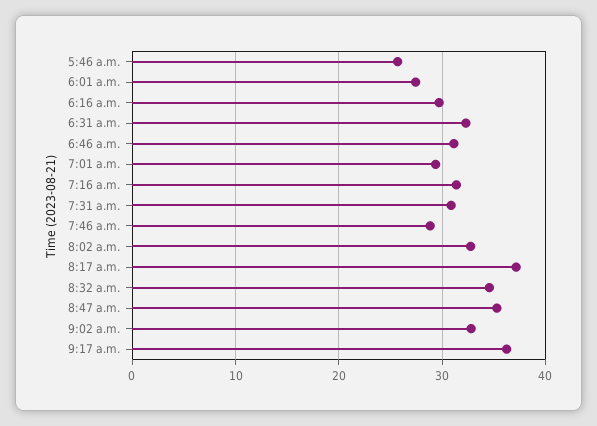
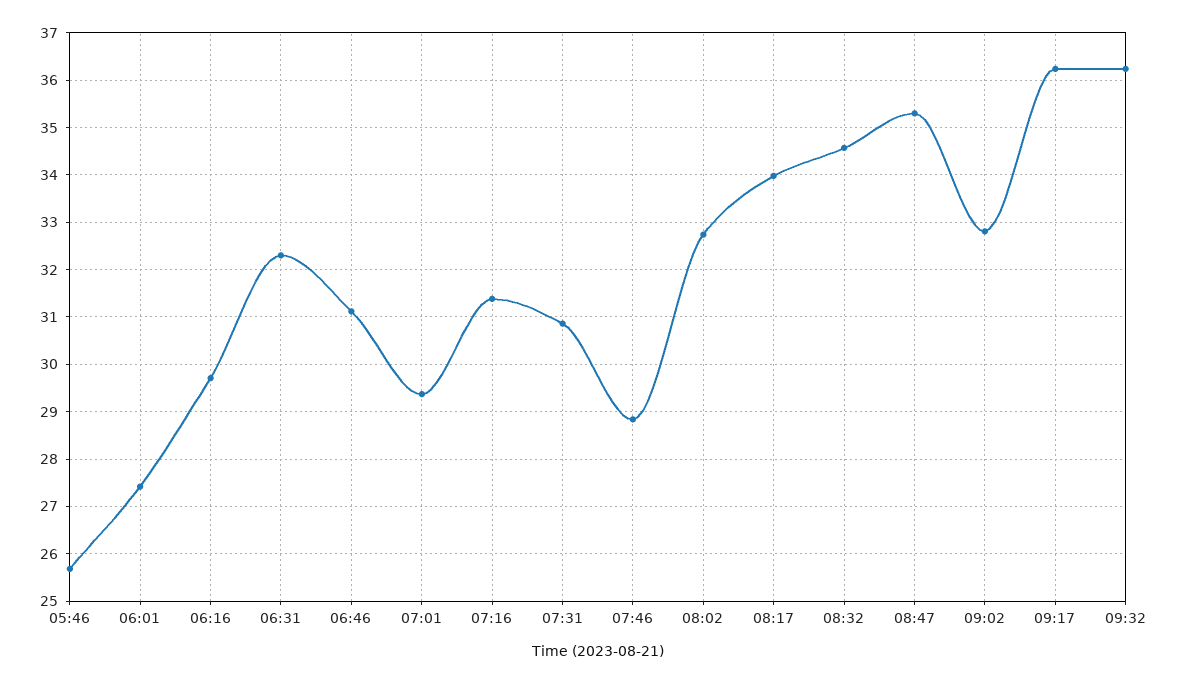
8:17 a.m.: 37 -> 34
09:32: none -> 36.2

